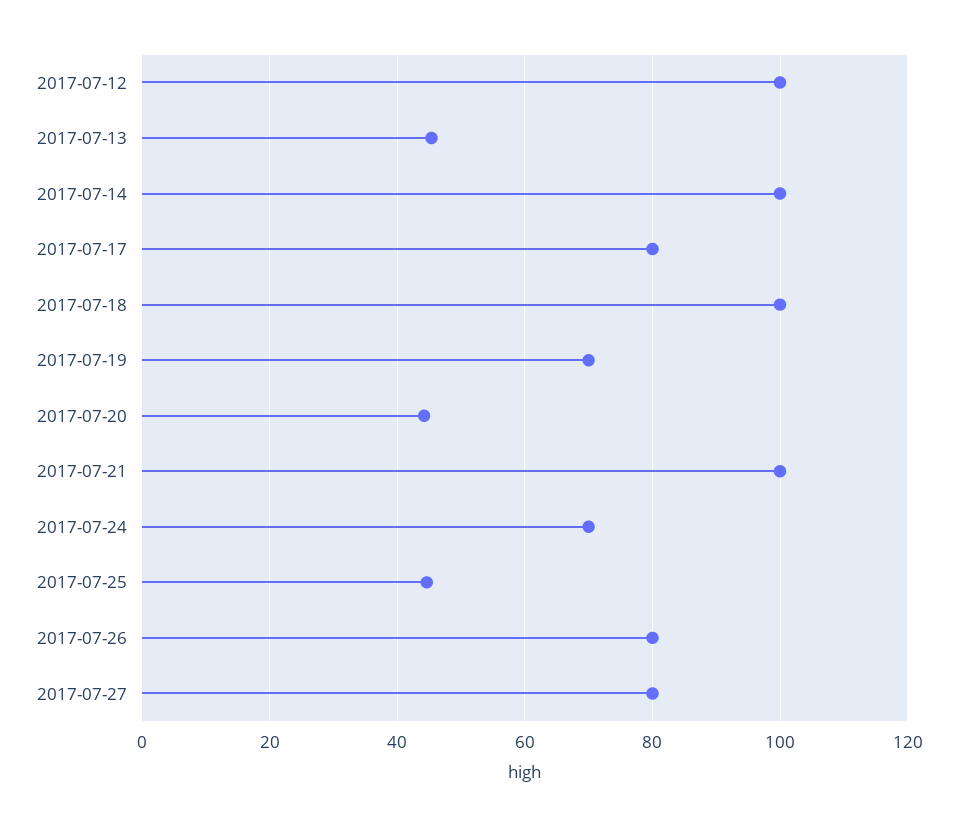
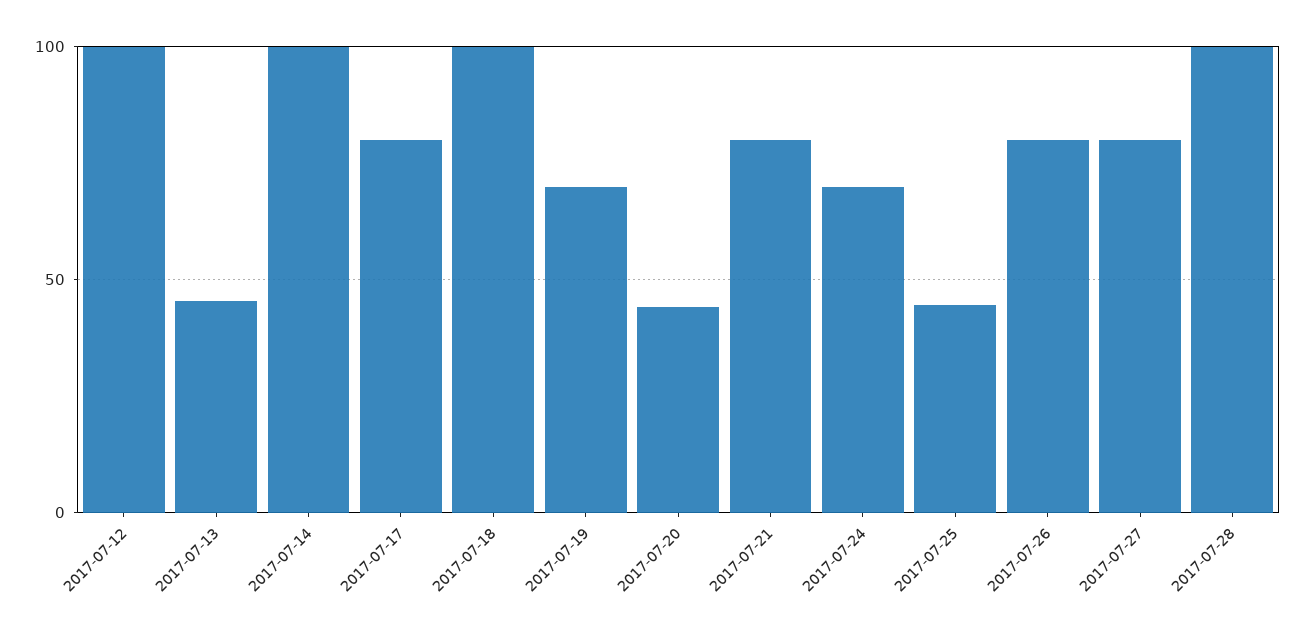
2017-07-21: 100 -> 80
2017-07-28: none -> 100

